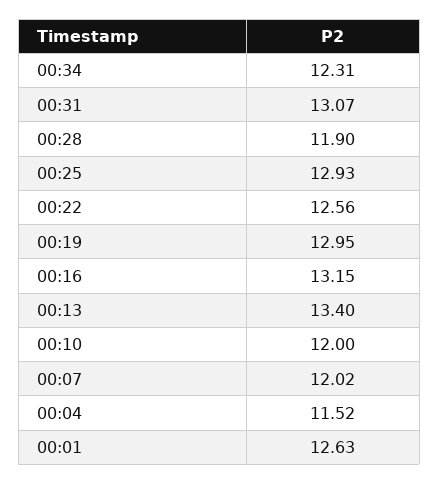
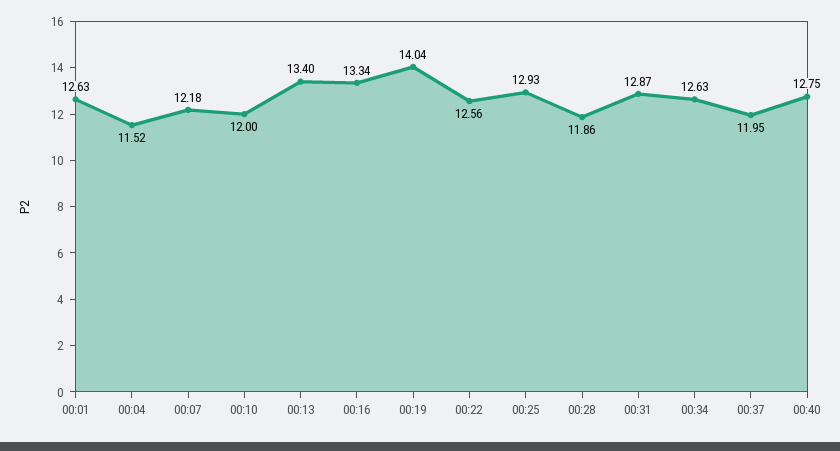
00:34: 12.31 -> 12.63
00:31: 13.07 -> 12.87
00:28: 11.9 -> 11.86
00:19: 12.95 -> 14.04
00:16: 13.15 -> 13.34
00:07: 12.02 -> 12.18
00:37: none -> 11.95
00:40: none -> 12.75

